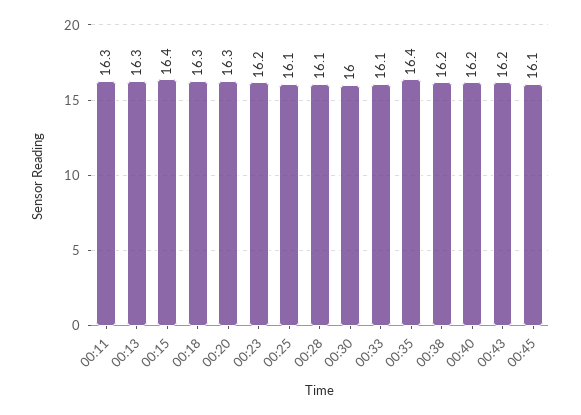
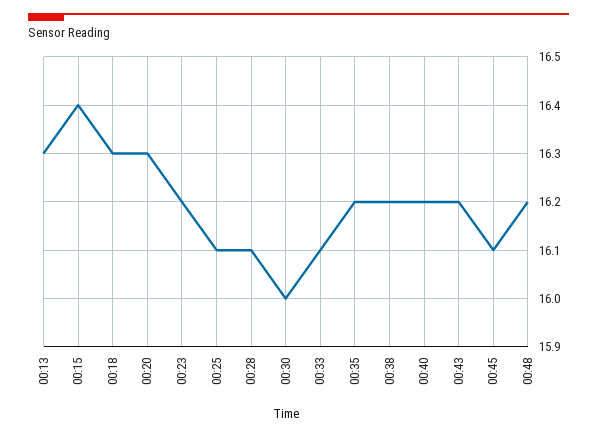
00:11: 16.3 -> none
00:35: 16.4 -> 16.2
00:48: none -> 16.2

